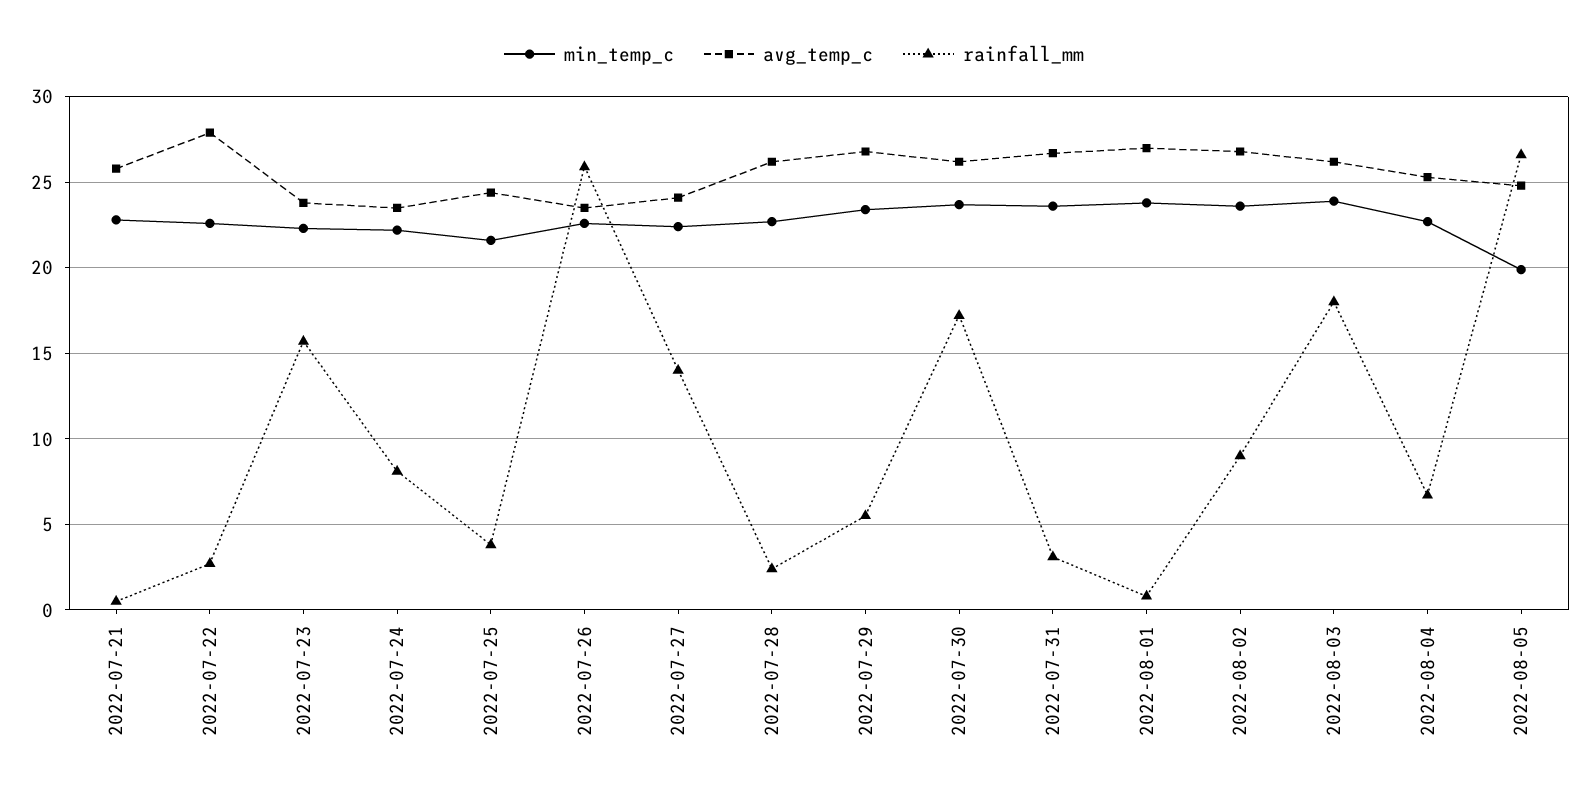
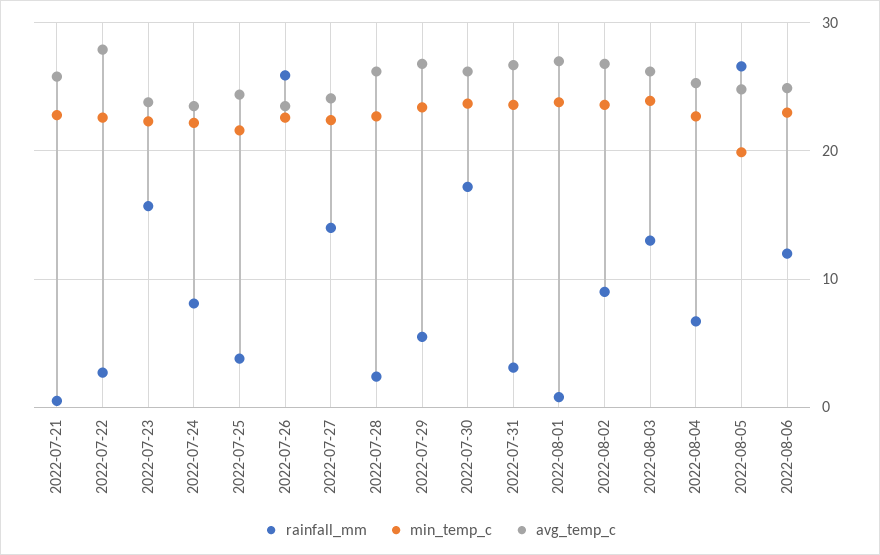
rainfall_mm, 2022-08-03: 18 -> 13
rainfall_mm, 2022-08-06: none -> 12
min_temp_c, 2022-08-06: none -> 23
avg_temp_c, 2022-08-06: none -> 25

